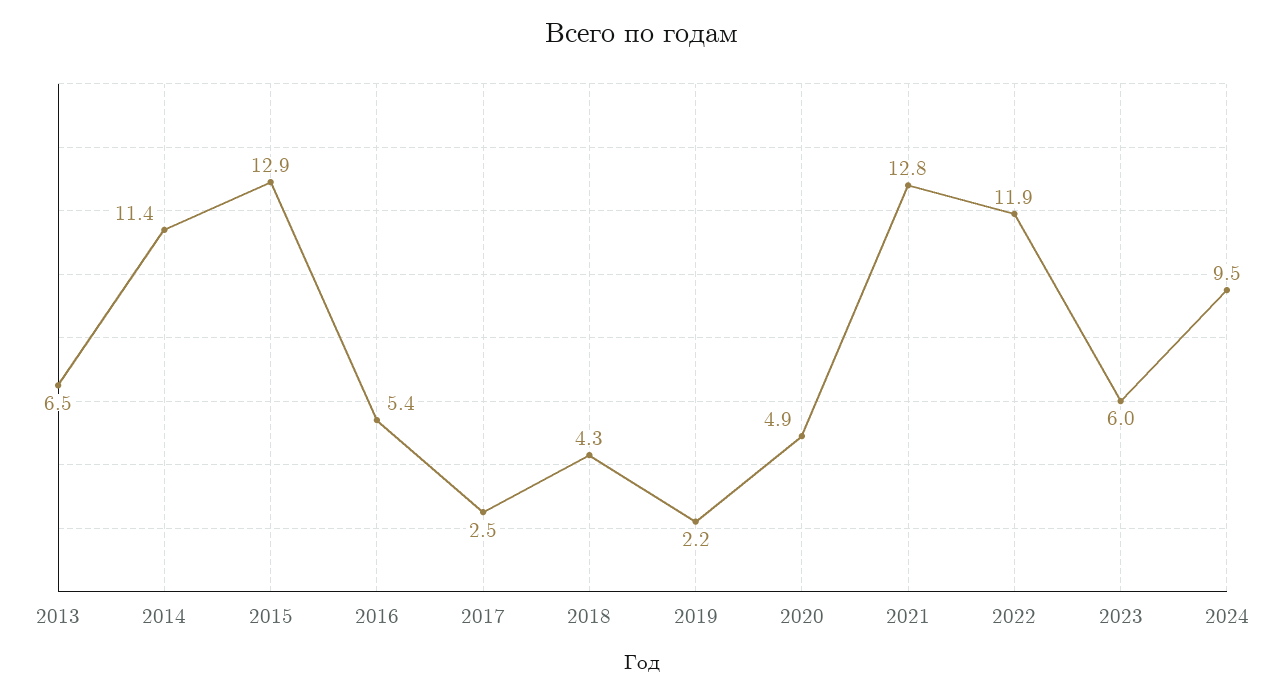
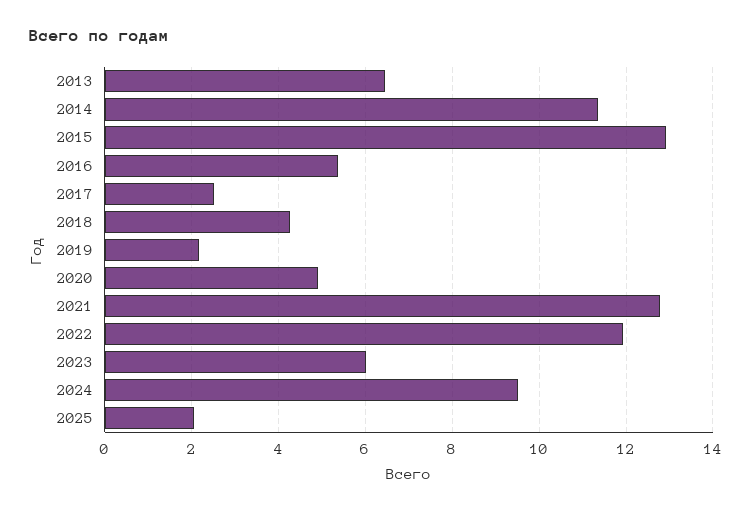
2025: none -> 2

